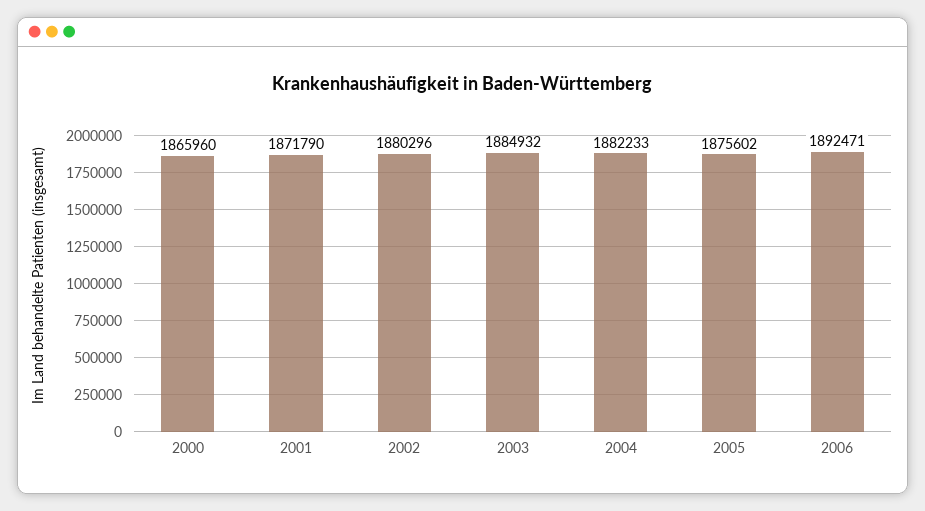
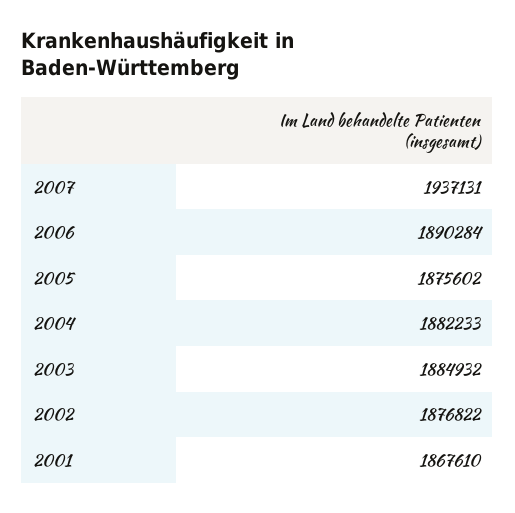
2000: 1865960 -> none
2001: 1871790 -> 1867610
2002: 1880296 -> 1876822
2006: 1892471 -> 1890284
2007: none -> 1937131

